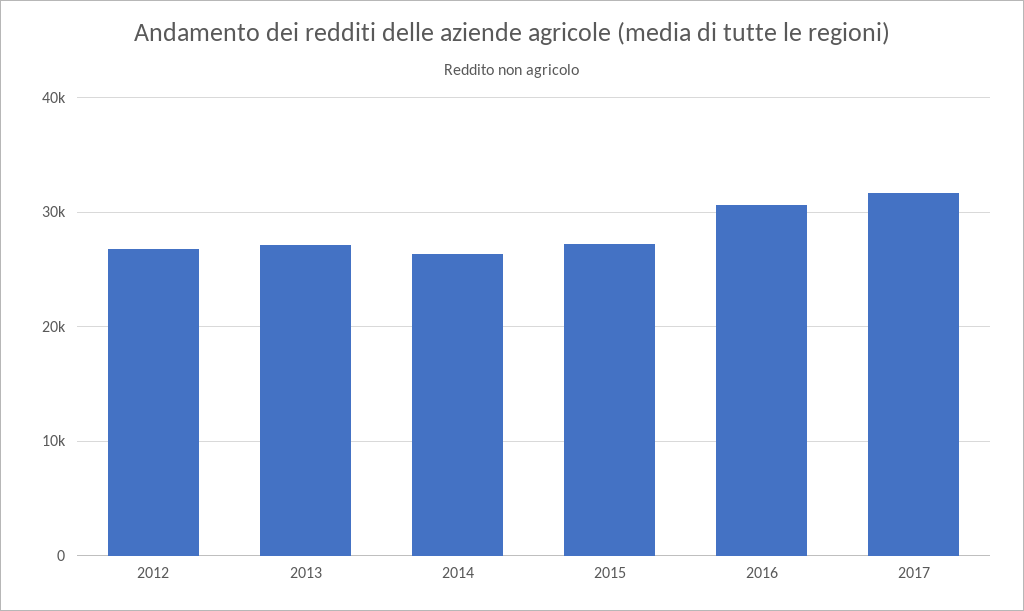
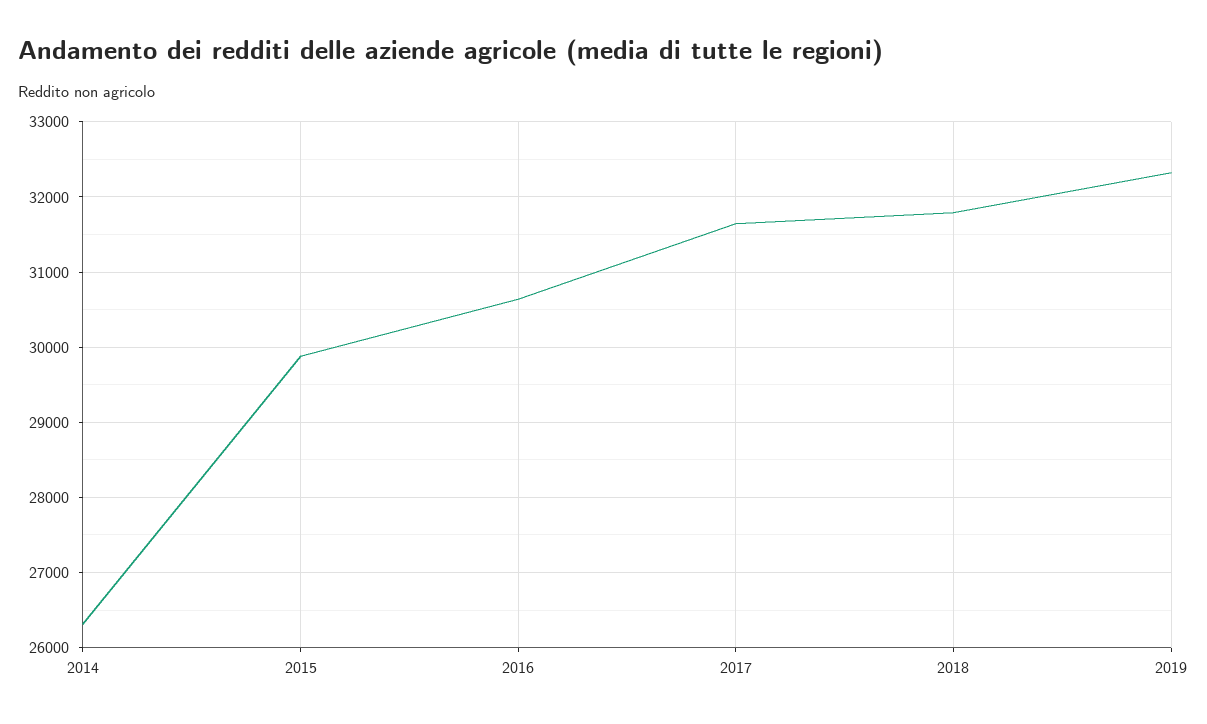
2012: 27000 -> none
2013: 27000 -> none
2015: 27000 -> 29900
2018: none -> 31800
2019: none -> 32300

